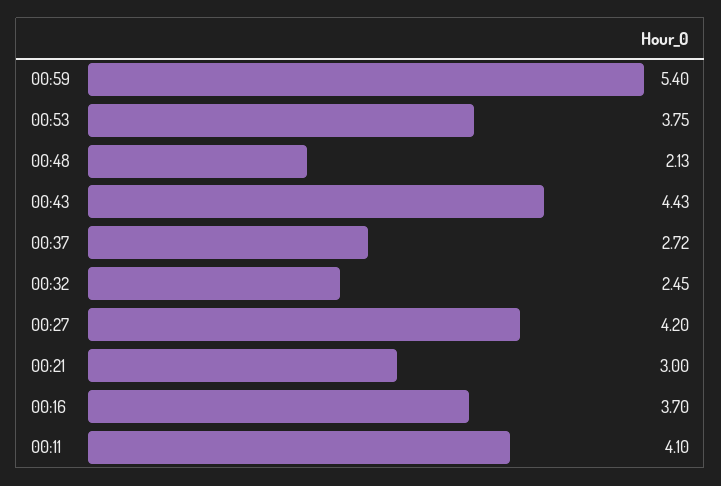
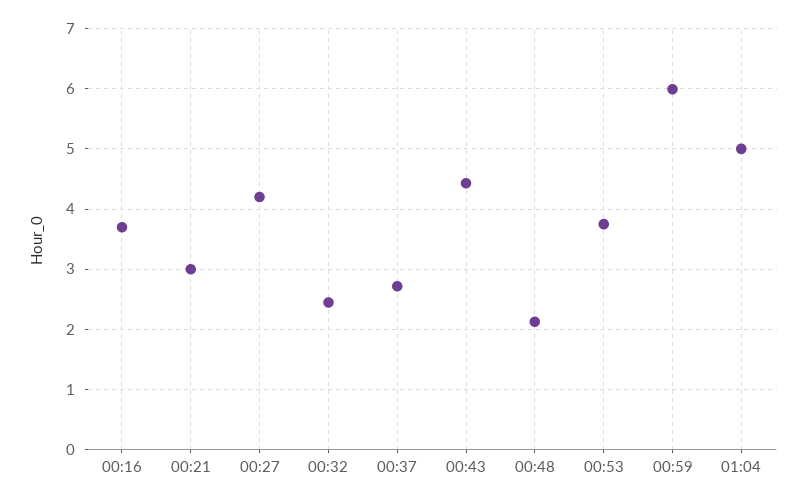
00:59: 5.4 -> 6
00:11: 4.1 -> none
01:04: none -> 5

